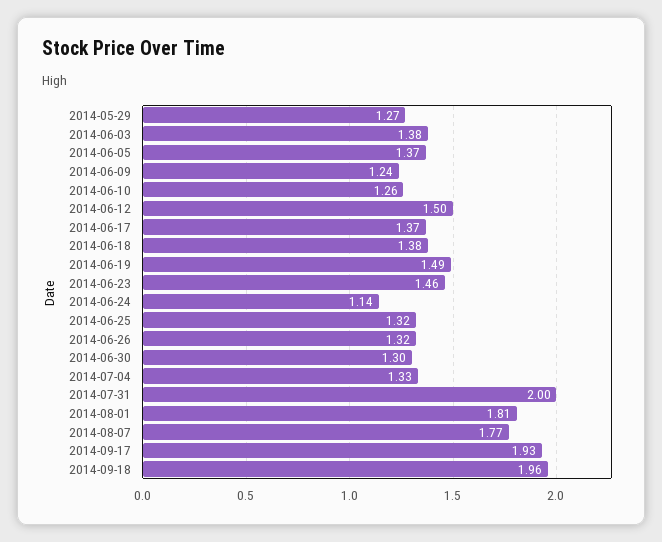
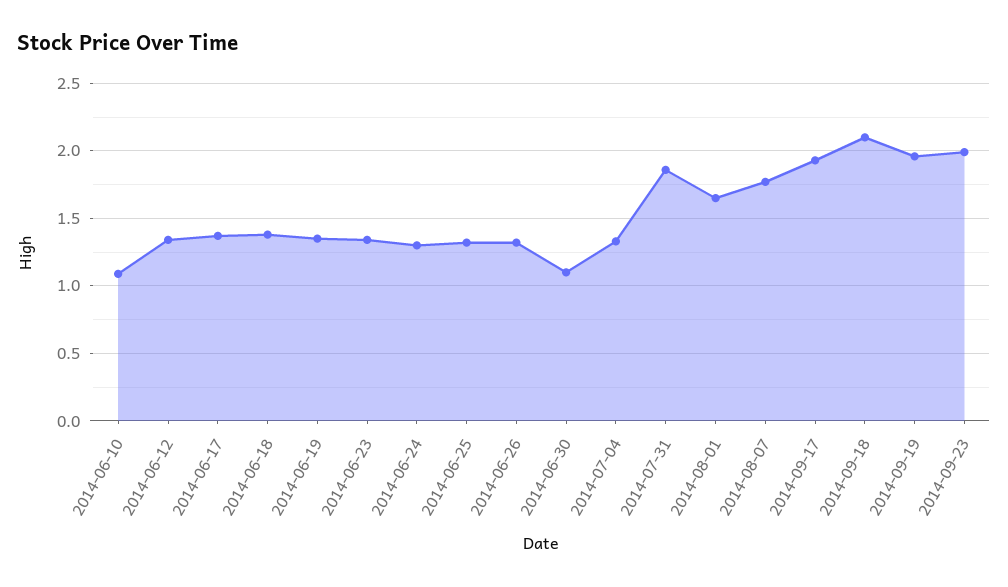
2014-05-29: 1.27 -> none
2014-06-03: 1.38 -> none
2014-06-05: 1.37 -> none
2014-06-09: 1.24 -> none
2014-06-10: 1.26 -> 1.1
2014-06-12: 1.5 -> 1.35
2014-06-19: 1.49 -> 1.35
2014-06-23: 1.46 -> 1.35
2014-06-24: 1.14 -> 1.3
2014-06-30: 1.3 -> 1.1
2014-07-31: 2 -> 1.85
2014-08-01: 1.81 -> 1.65
2014-09-18: 1.96 -> 2.1
2014-09-19: none -> 1.95
2014-09-23: none -> 2

